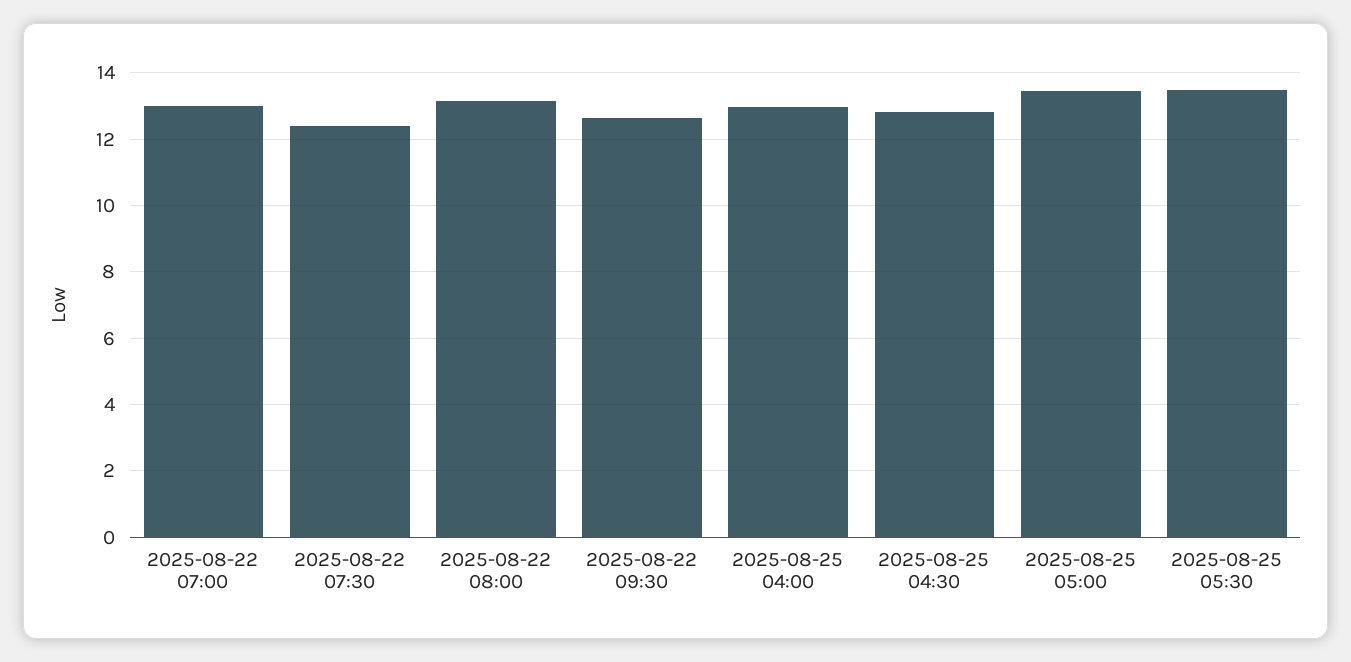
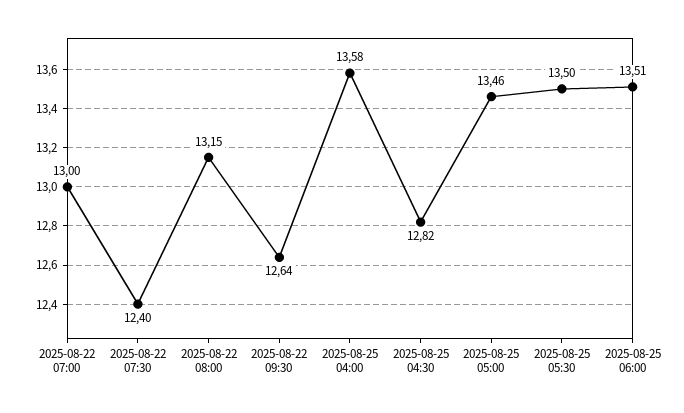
2025-08-25 04:00: 13 -> 13.58
2025-08-25 06:00: none -> 13.51

